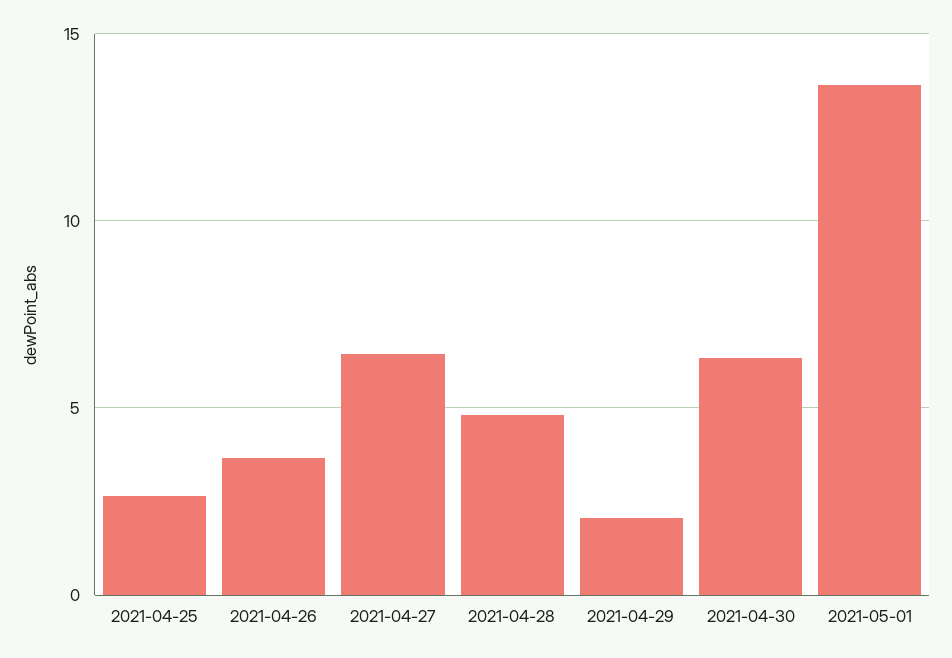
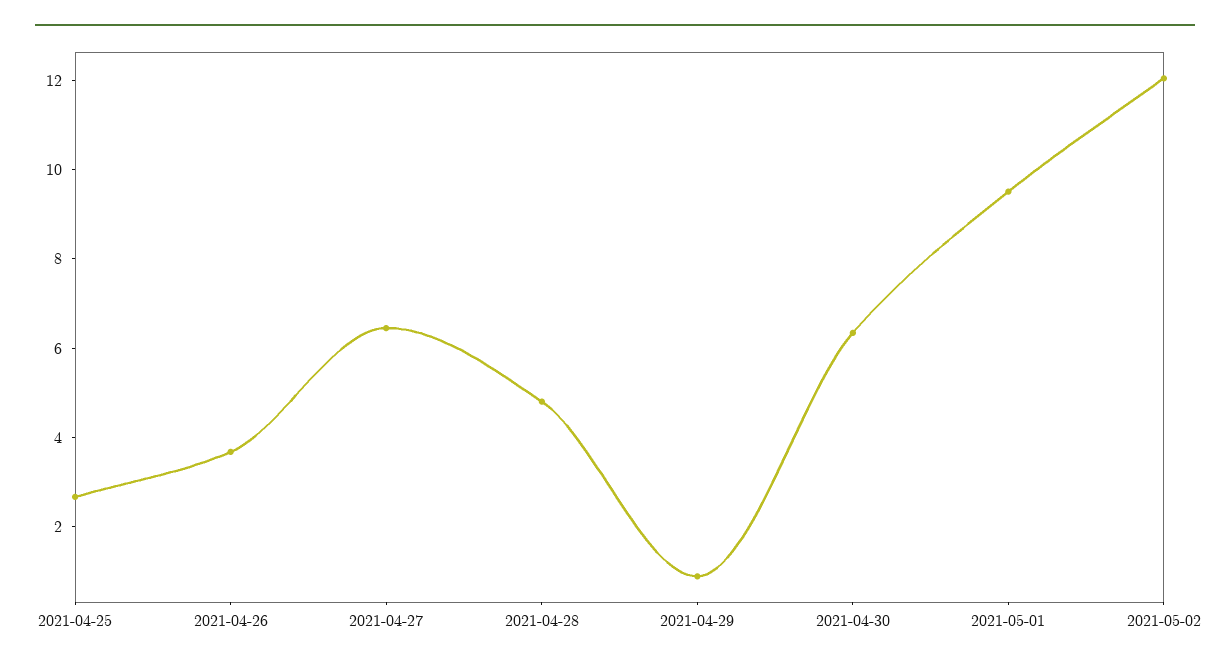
2021-04-29: 2 -> 1
2021-05-01: 13.5 -> 9.5
2021-05-02: none -> 12

